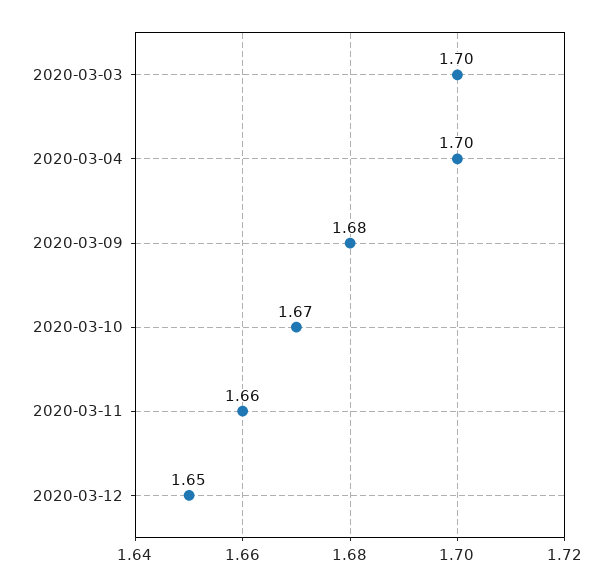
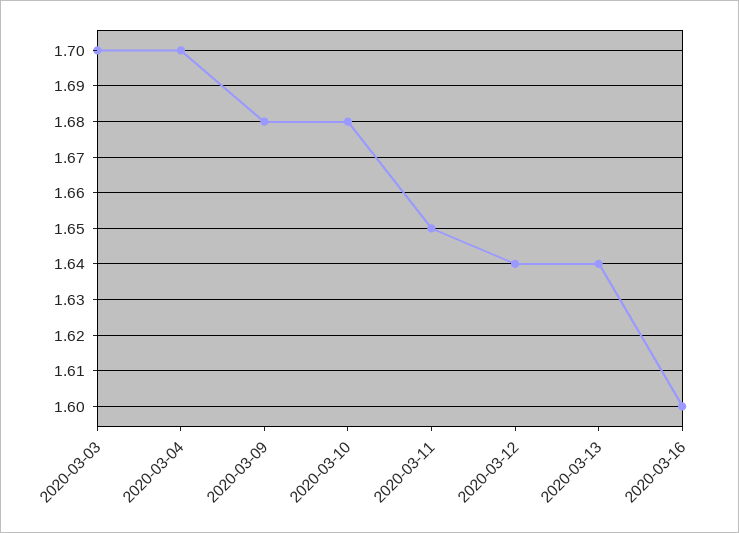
2020-03-10: 1.67 -> 1.68
2020-03-11: 1.66 -> 1.65
2020-03-12: 1.65 -> 1.64
2020-03-13: none -> 1.64
2020-03-16: none -> 1.6

